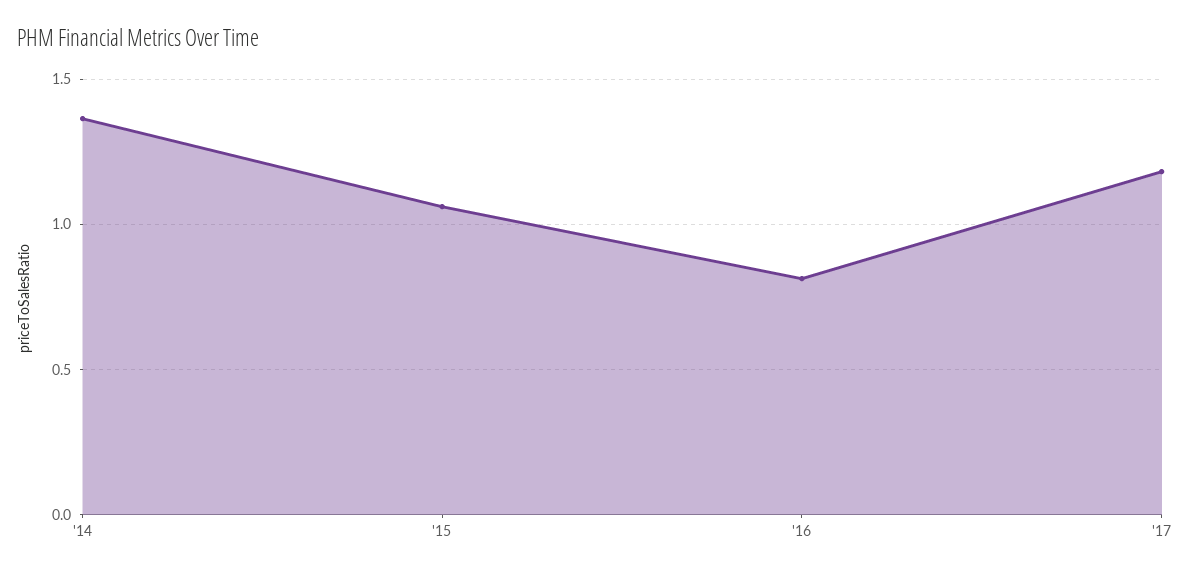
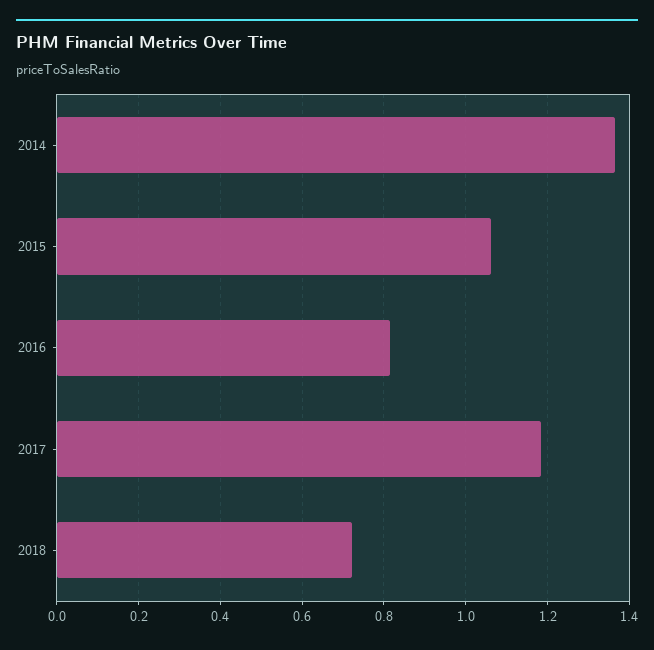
2018: none -> 0.72

